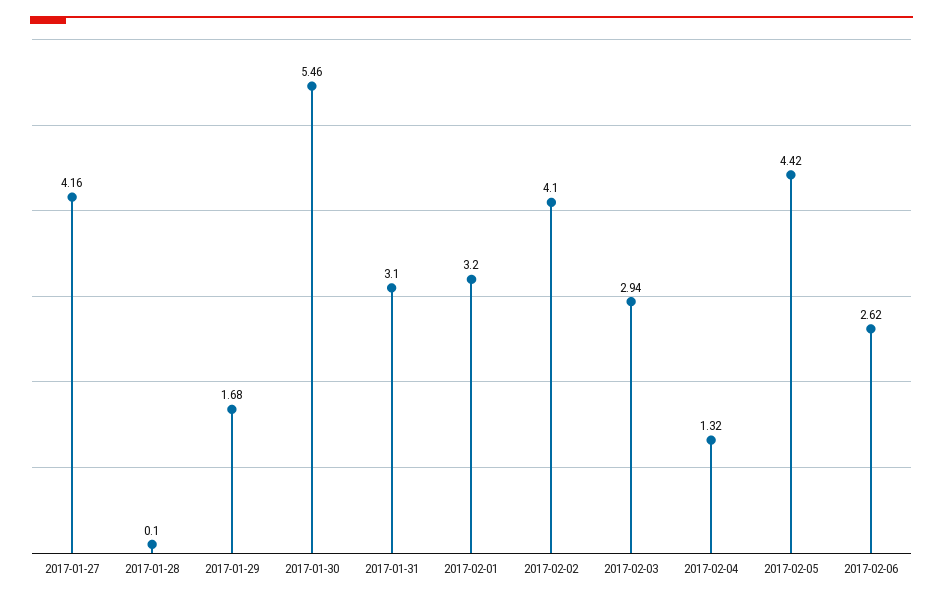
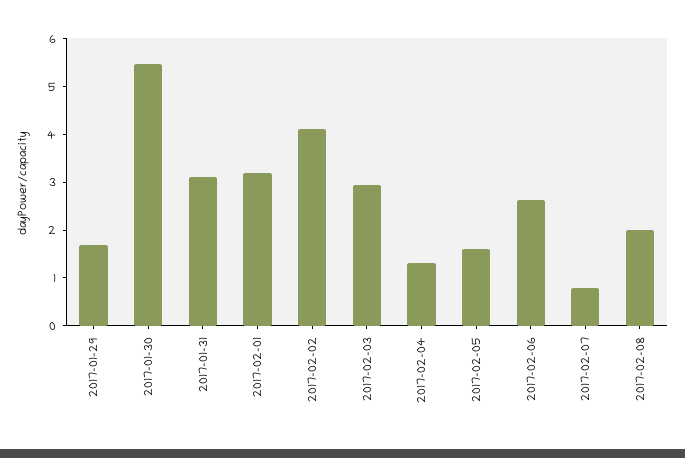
2017-01-27: 4.16 -> none
2017-01-28: 0.1 -> none
2017-02-05: 4.42 -> 1.6
2017-02-07: none -> 0.8
2017-02-08: none -> 2

